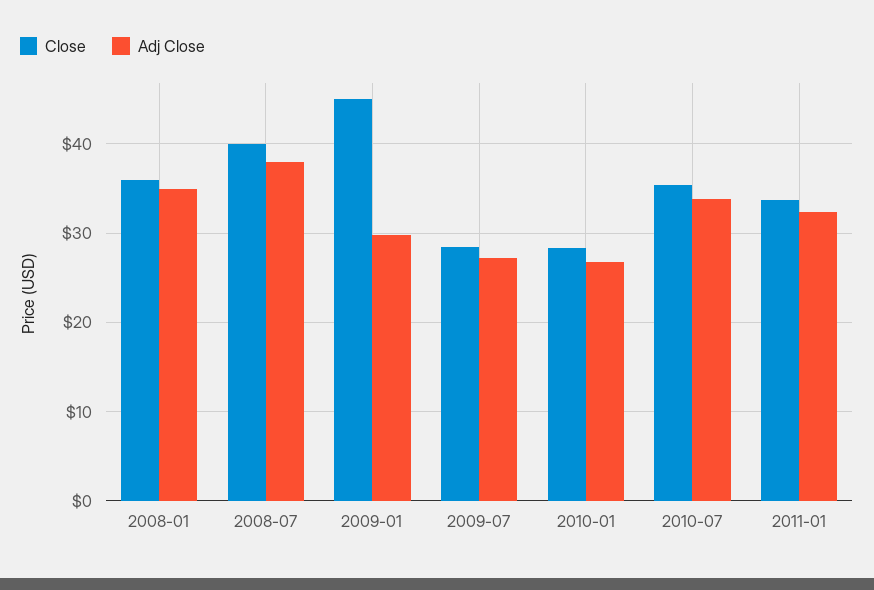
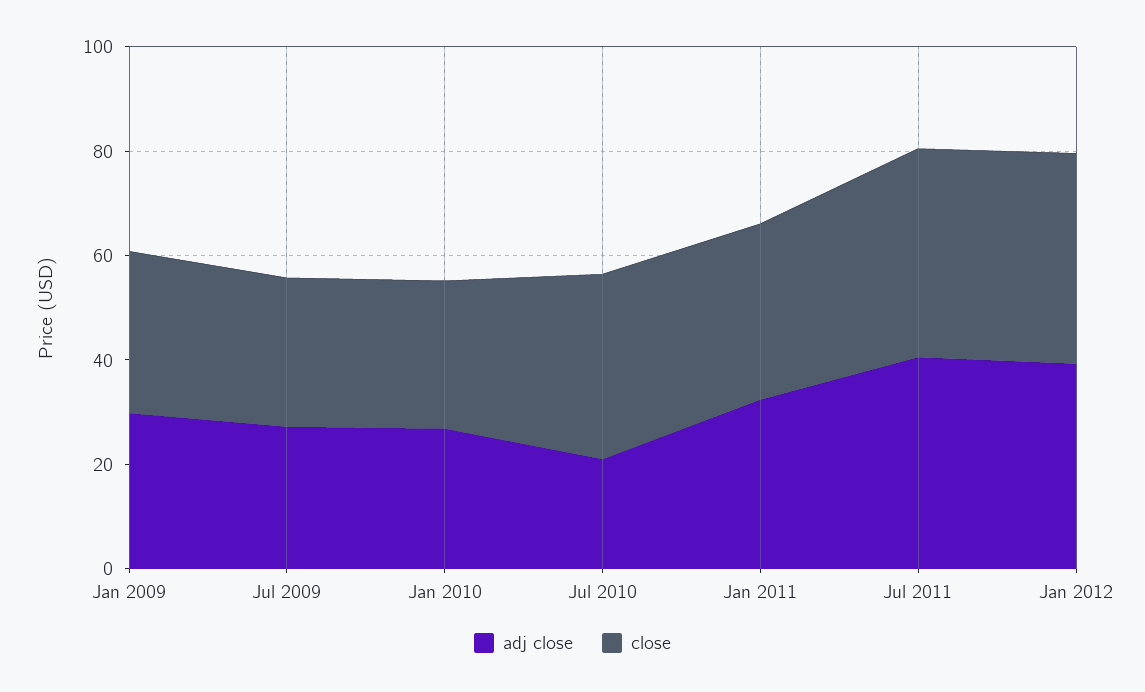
Close, 2008-01: 36 -> none
Adj Close, 2008-01: 35 -> none
Close, 2008-07: 40 -> none
Adj Close, 2008-07: 38 -> none
Close, 2009-01: 45 -> 30
Adj Close, 2010-07: 34 -> 20
Adj Close, Jul 2011: none -> 40
Close, Jul 2011: none -> 40
Adj Close, Jan 2012: none -> 40
Close, Jan 2012: none -> 40

